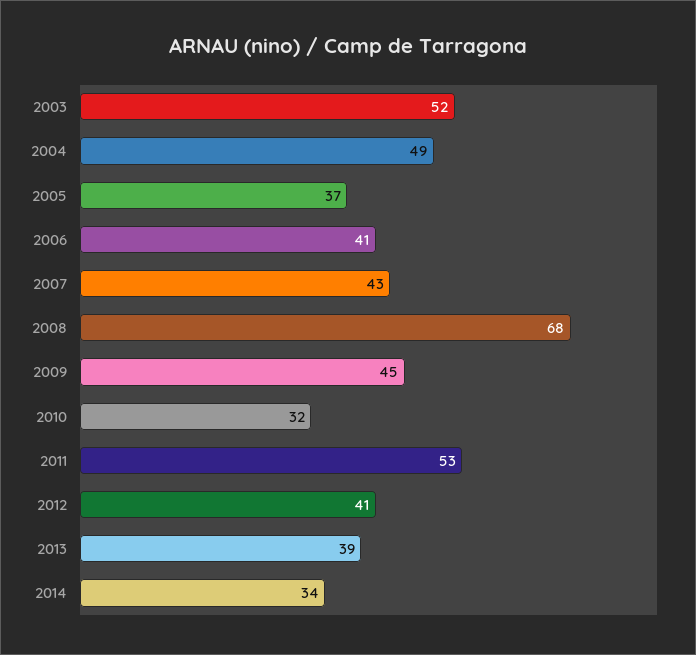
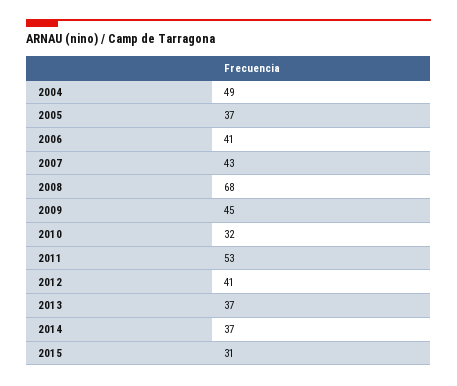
2003: 52 -> none
2013: 39 -> 37
2014: 34 -> 37
2015: none -> 31

